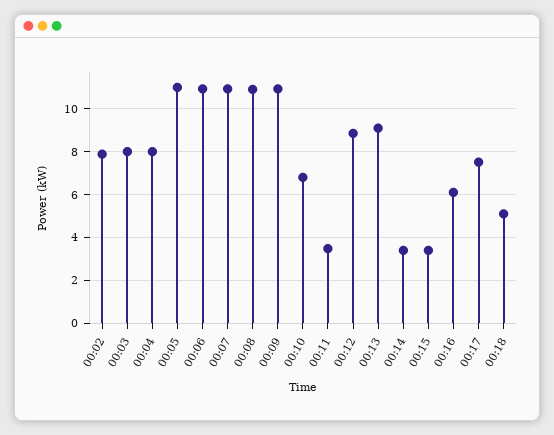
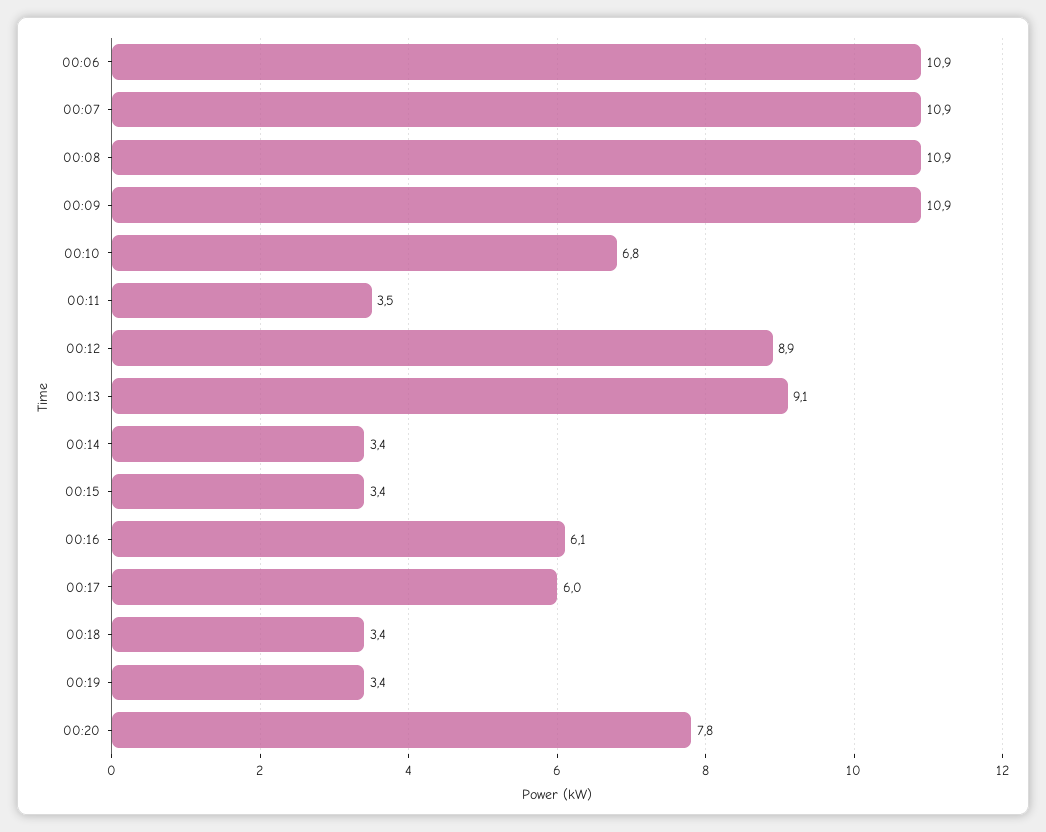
00:02: 8 -> none
00:03: 8 -> none
00:04: 8 -> none
00:05: 11 -> none
00:17: 7.5 -> 6
00:18: 5 -> 3.4
00:19: none -> 3.4
00:20: none -> 7.8

